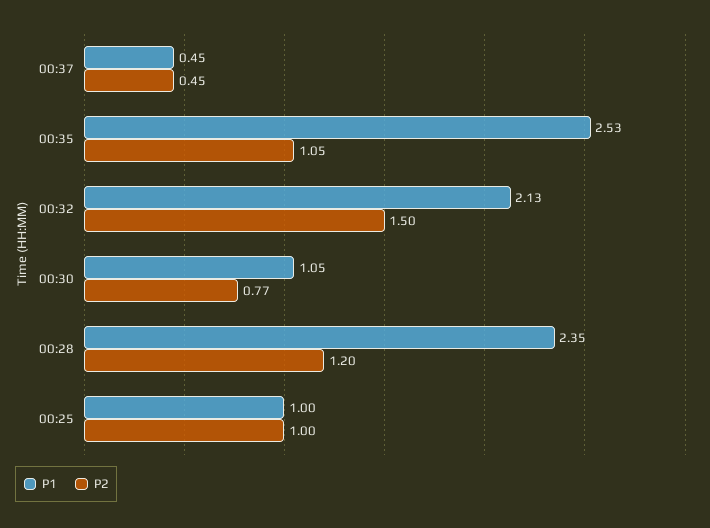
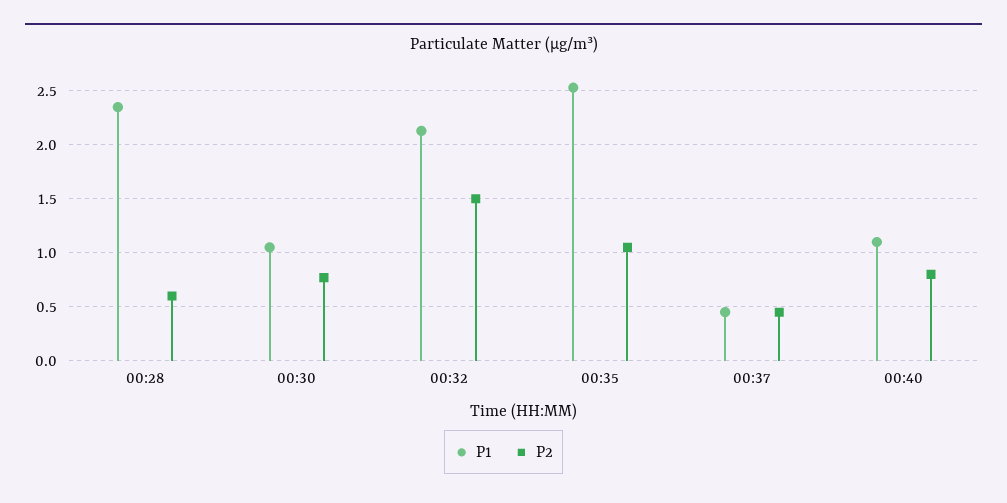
P2, 00:28: 1.2 -> 0.6
P1, 00:25: 1 -> none
P2, 00:25: 1 -> none
P1, 00:40: none -> 1.1
P2, 00:40: none -> 0.8

